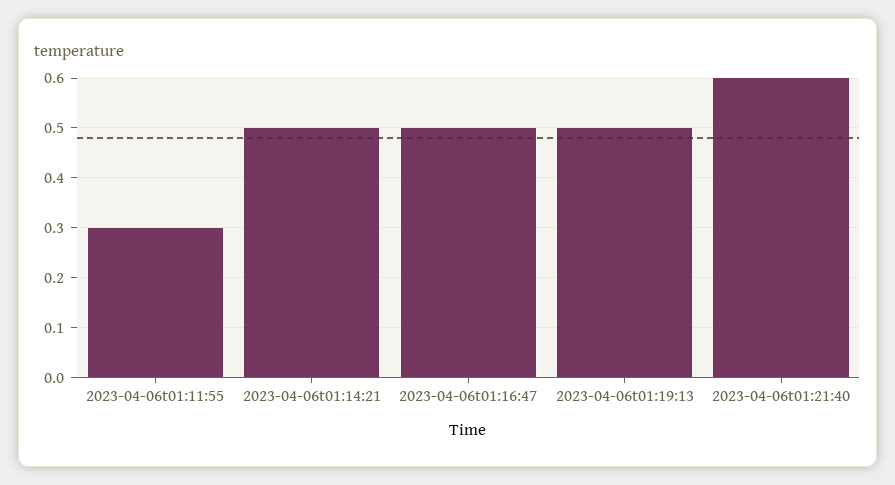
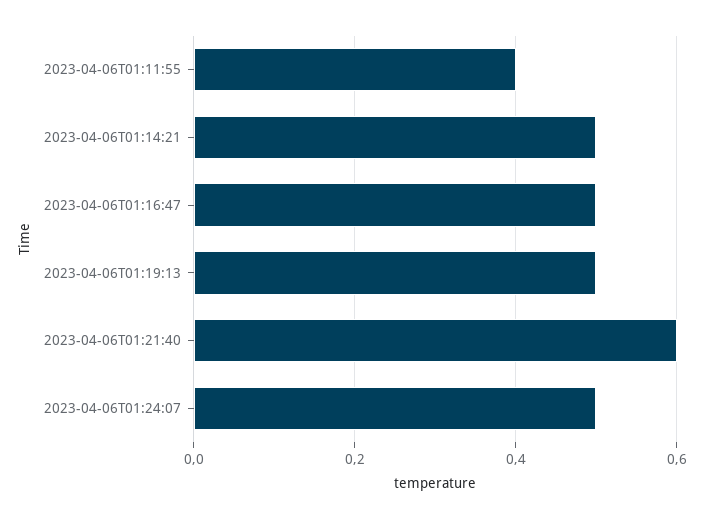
2023-04-06t01:11:55: 0.3 -> 0.4
2023-04-06T01:24:07: none -> 0.5

